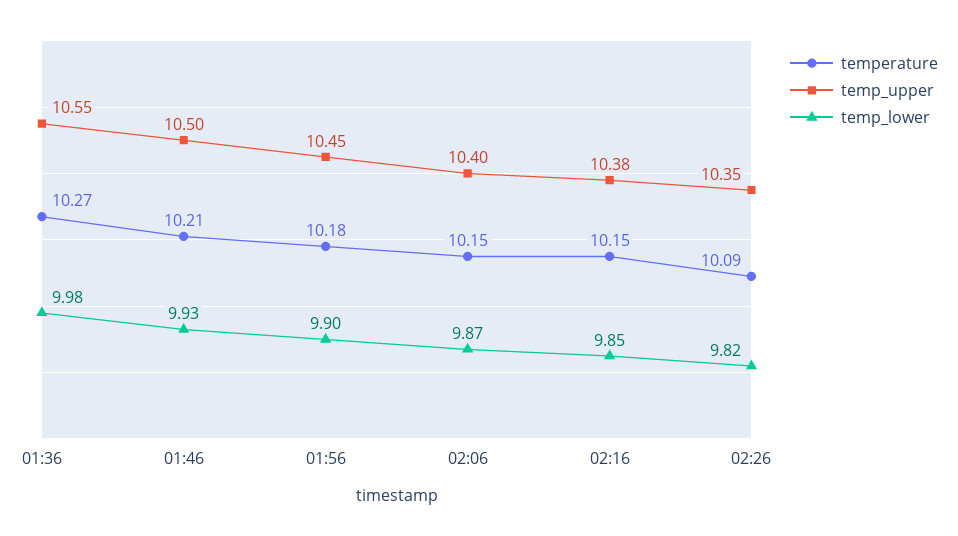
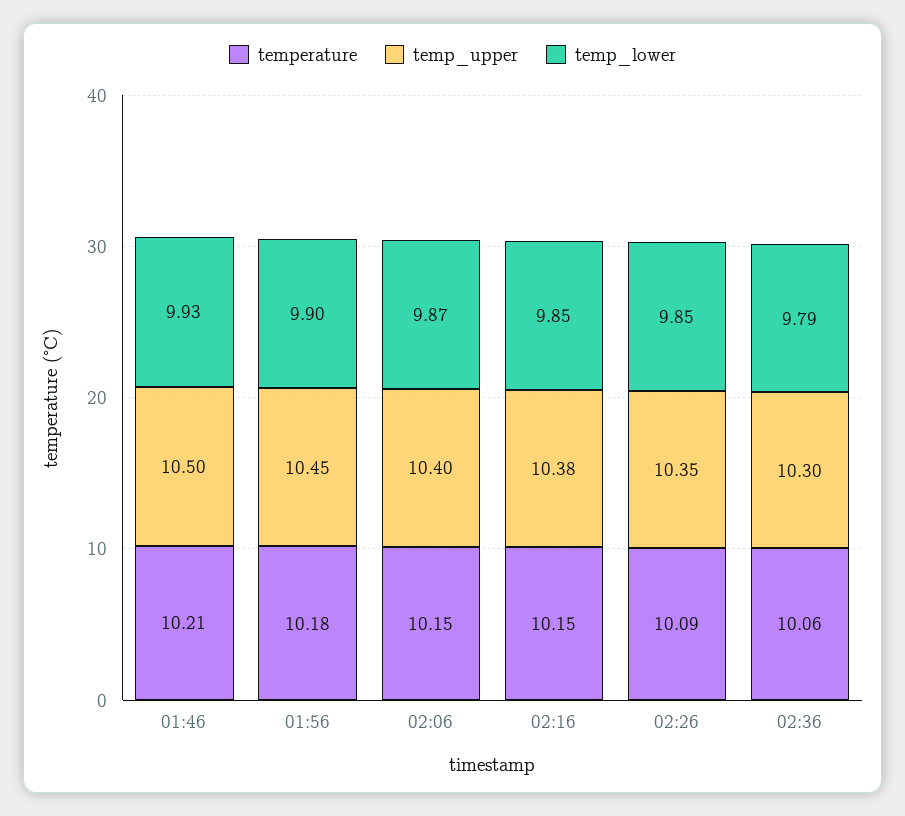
temperature, 01:36: 10.27 -> none
temp_upper, 01:36: 10.55 -> none
temp_lower, 01:36: 9.98 -> none
temp_lower, 02:26: 9.82 -> 9.85
temperature, 02:36: none -> 10.06
temp_upper, 02:36: none -> 10.3
temp_lower, 02:36: none -> 9.79

